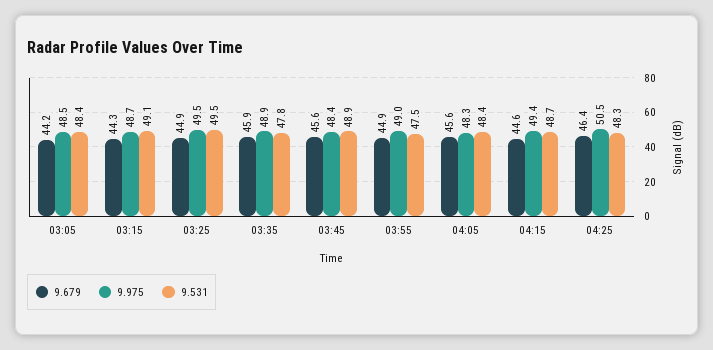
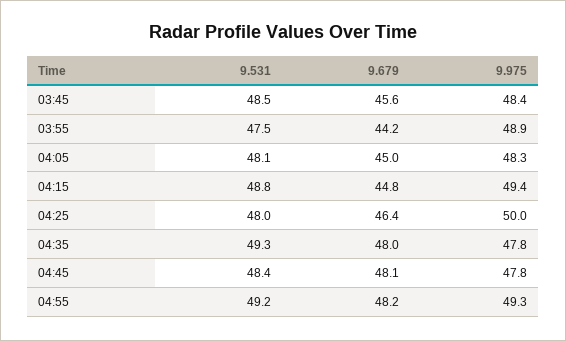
9.679, 03:05: 44.2 -> none
9.975, 03:05: 48.5 -> none
9.531, 03:05: 48.4 -> none
9.679, 03:15: 44.3 -> none
9.975, 03:15: 48.7 -> none
9.531, 03:15: 49.1 -> none
9.679, 03:25: 44.9 -> none
9.975, 03:25: 49.5 -> none
9.531, 03:25: 49.5 -> none
9.679, 03:35: 45.9 -> none
9.975, 03:35: 48.9 -> none
9.531, 03:35: 47.8 -> none
9.531, 03:45: 48.9 -> 48.5
9.679, 03:55: 44.9 -> 44.2
9.975, 03:55: 49 -> 48.9
9.679, 04:05: 45.6 -> 45
9.531, 04:05: 48.4 -> 48.1
9.679, 04:15: 44.6 -> 44.8
9.531, 04:15: 48.7 -> 48.8
9.975, 04:25: 50.5 -> 50
9.531, 04:25: 48.3 -> 48
9.531, 04:35: none -> 49.3
9.679, 04:35: none -> 48
9.975, 04:35: none -> 47.8
9.531, 04:45: none -> 48.4
9.679, 04:45: none -> 48.1
9.975, 04:45: none -> 47.8
9.531, 04:55: none -> 49.2
9.679, 04:55: none -> 48.2
9.975, 04:55: none -> 49.3

